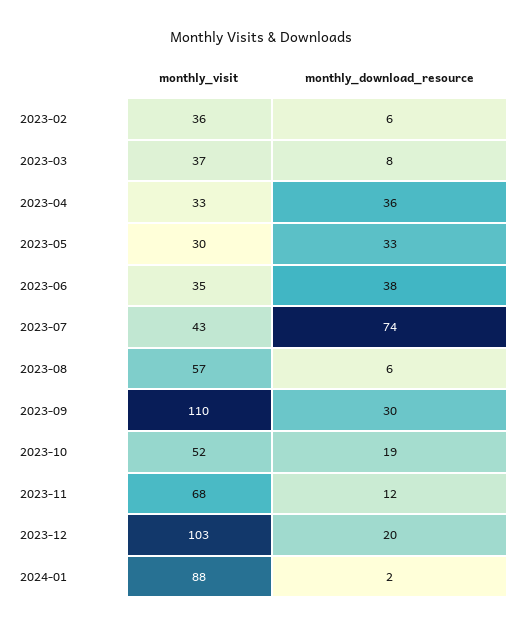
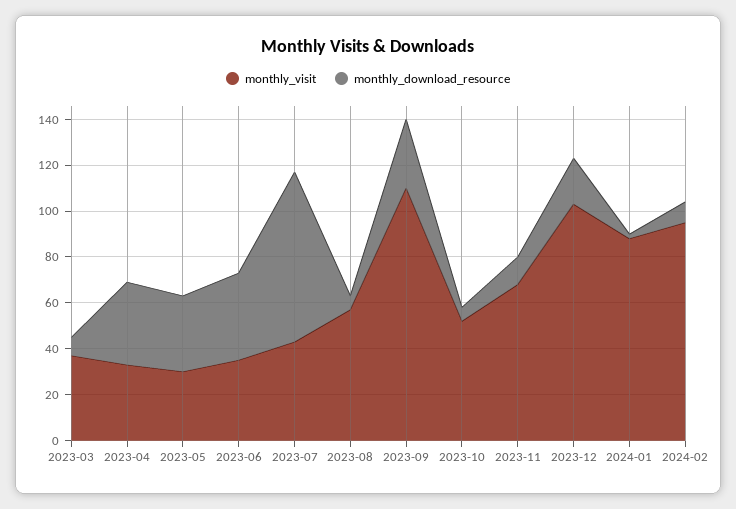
monthly_visit, 2023-02: 36 -> none
monthly_download_resource, 2023-02: 6 -> none
monthly_download_resource, 2023-10: 19 -> 5
monthly_visit, 2024-02: none -> 95
monthly_download_resource, 2024-02: none -> 10

